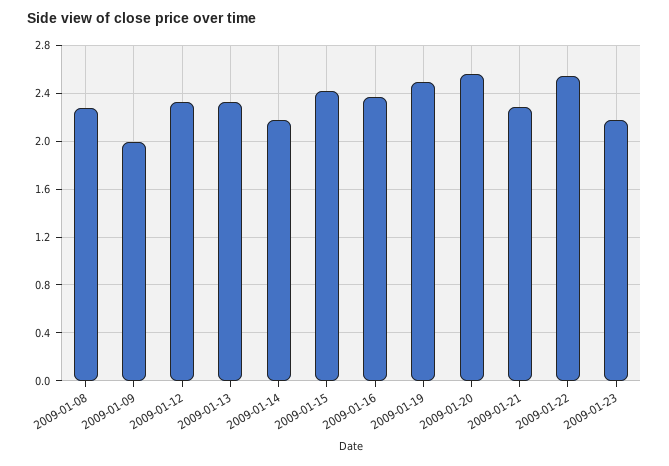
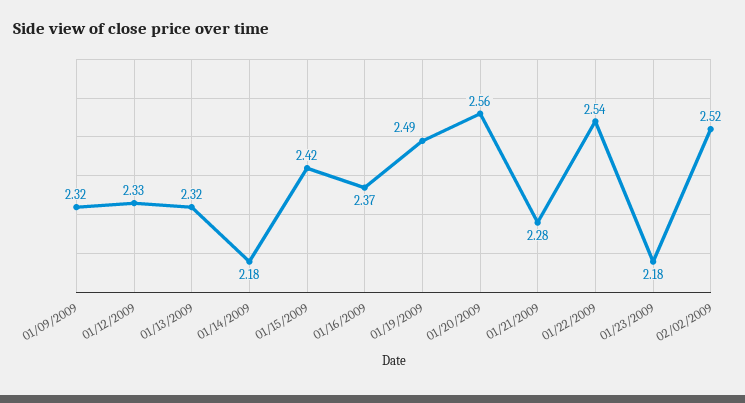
2009-01-08: 2.3 -> none
2009-01-09: 2 -> 2.32
02/02/2009: none -> 2.52

